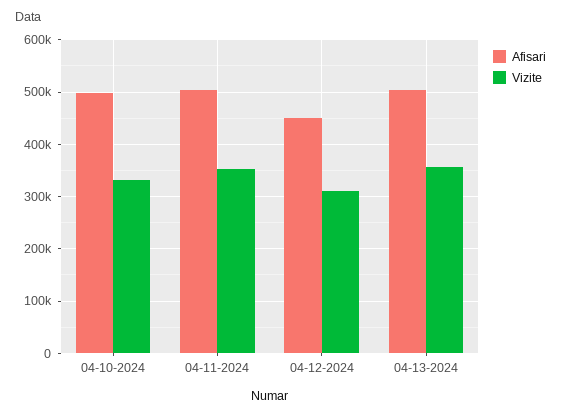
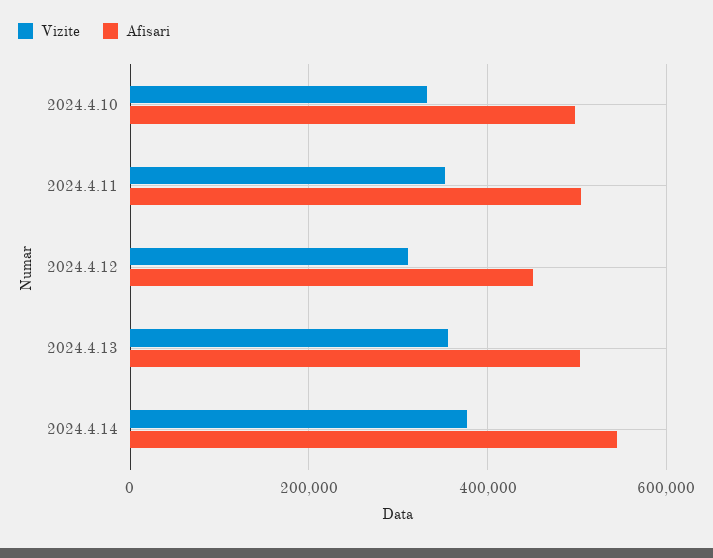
Vizite, 2024.4.14: none -> 380000
Afisari, 2024.4.14: none -> 540000

